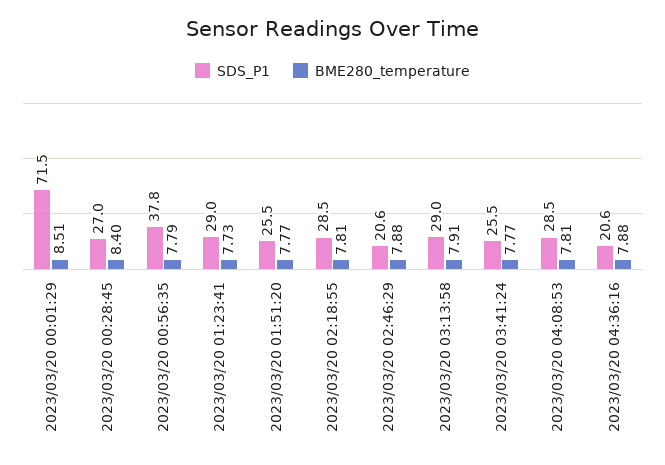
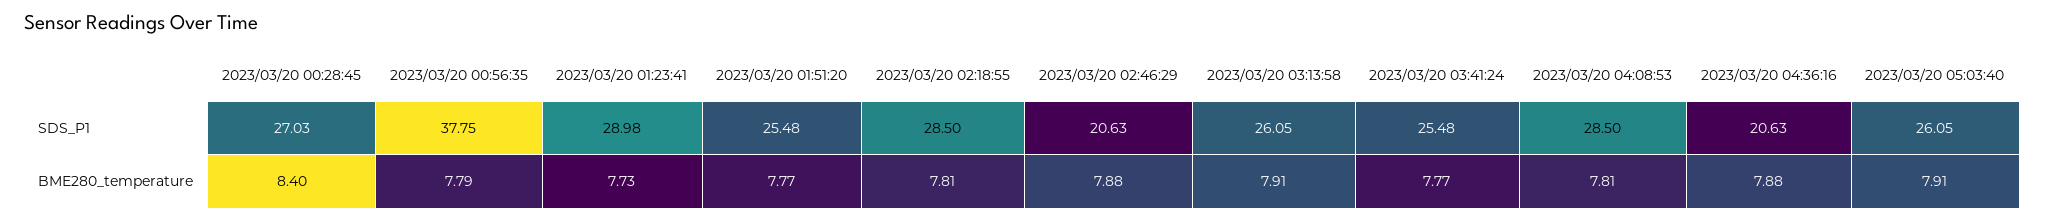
SDS_P1, 2023/03/20 00:01:29: 71.5 -> none
BME280_temperature, 2023/03/20 00:01:29: 8.51 -> none
SDS_P1, 2023/03/20 03:13:58: 29 -> 26.05
SDS_P1, 2023/03/20 05:03:40: none -> 26.05
BME280_temperature, 2023/03/20 05:03:40: none -> 7.91

